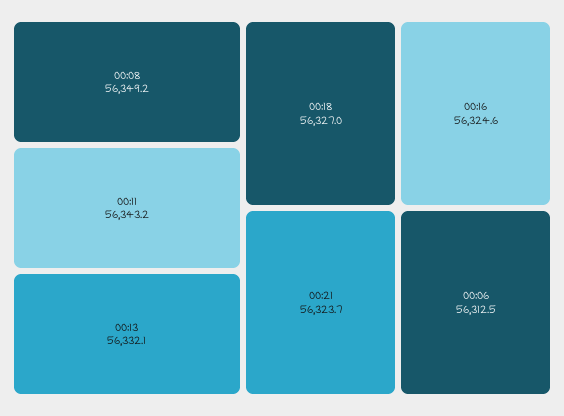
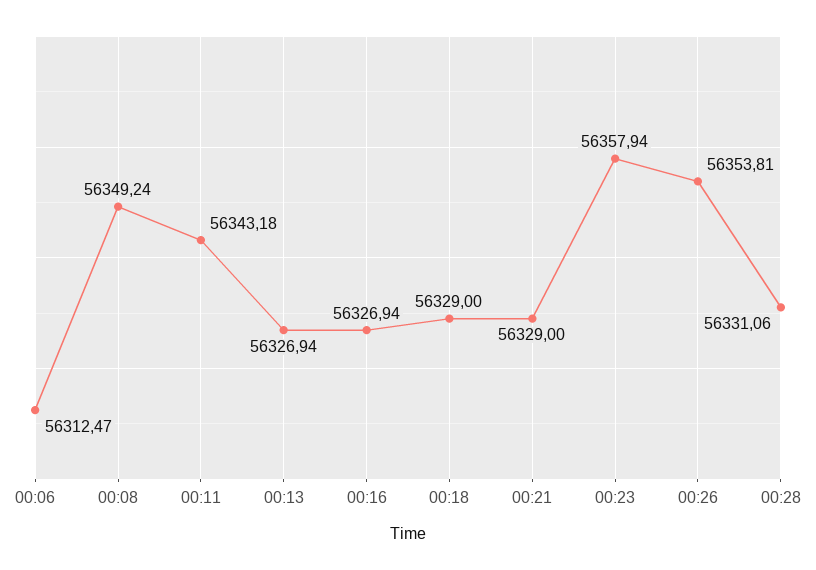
00:13: 56332.1 -> 56326.94
00:18: 56327 -> 56329
00:16: 56324.6 -> 56326.94
00:21: 56323.7 -> 56329
00:23: none -> 56357.94
00:26: none -> 56353.81
00:28: none -> 56331.06

